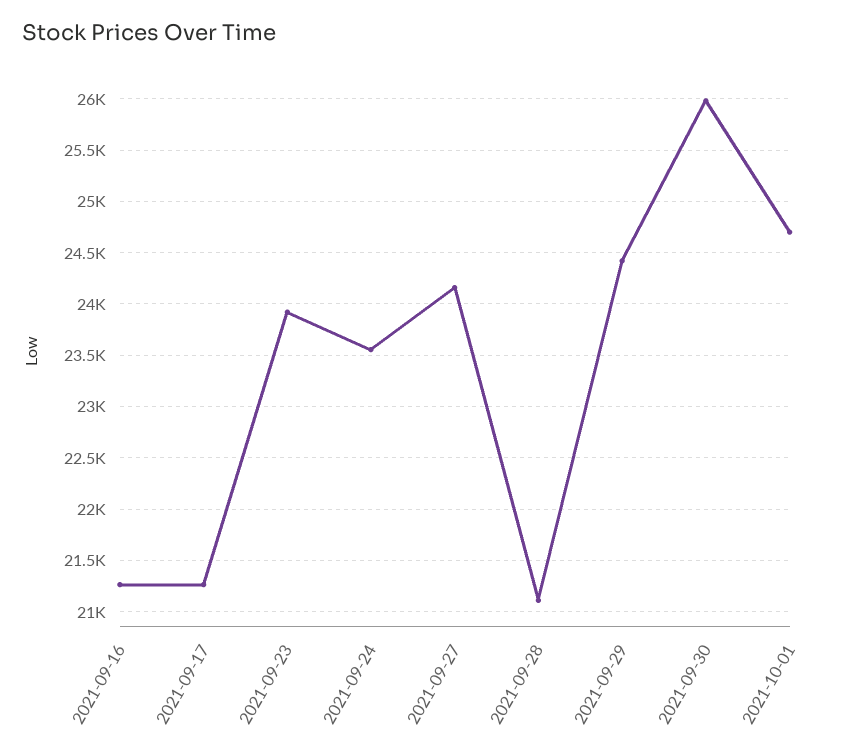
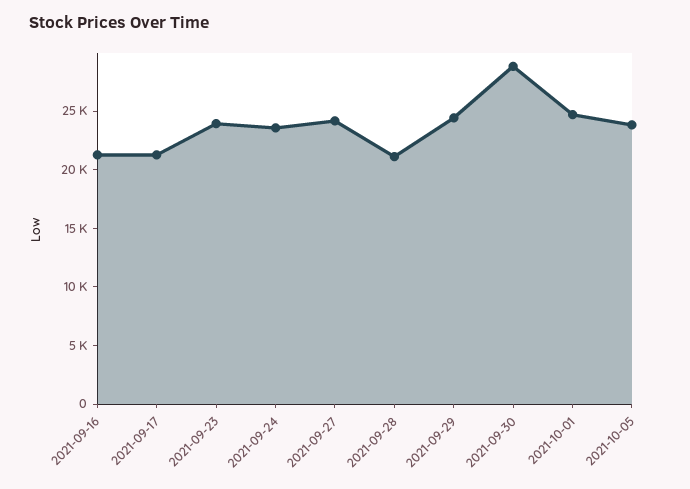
2021-09-30: 26000 -> 29000
2021-10-05: none -> 24000

